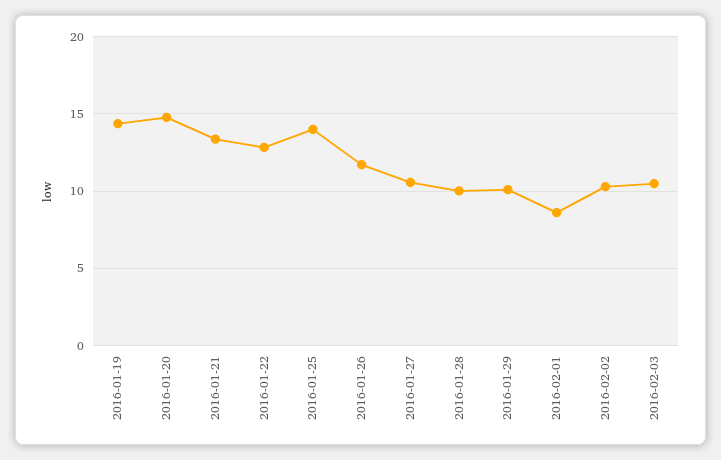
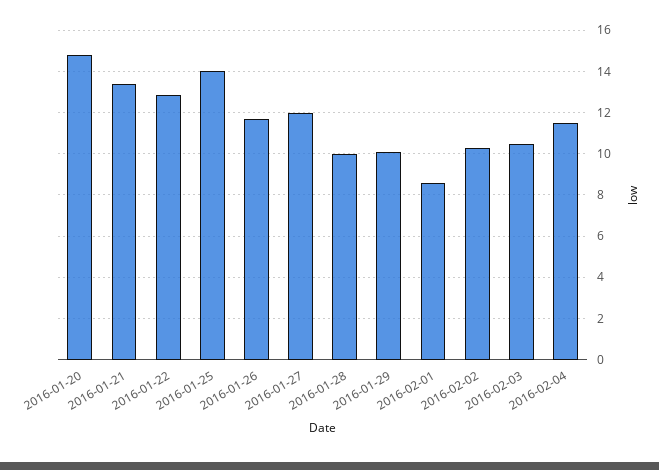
2016-01-19: 14.5 -> none
2016-01-27: 10.5 -> 12
2016-02-04: none -> 11.5

